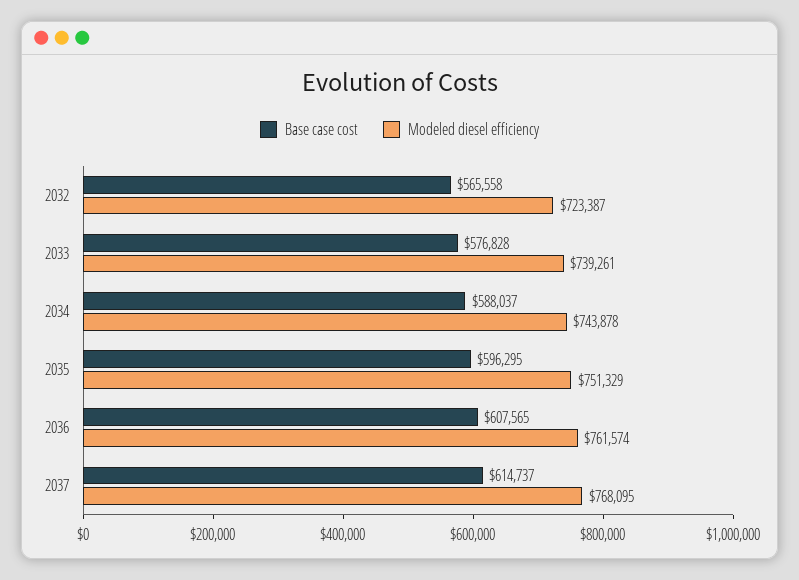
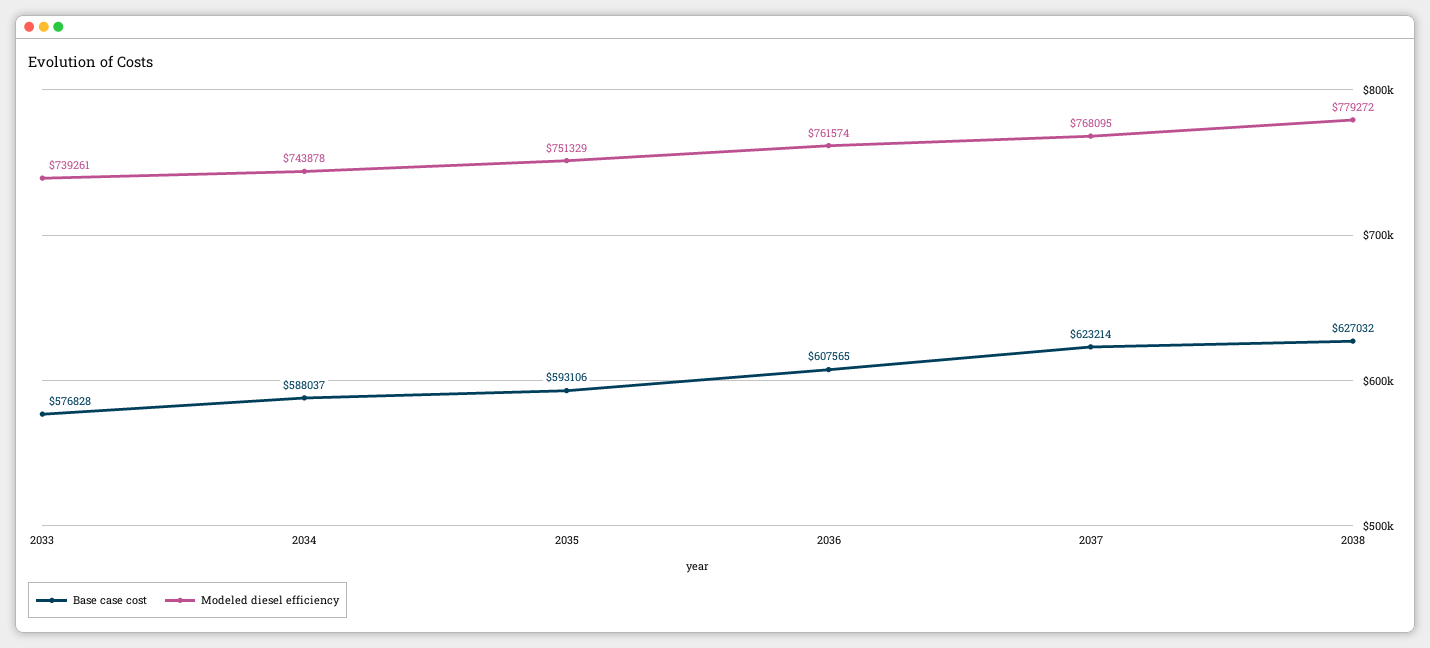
Base case cost, 2032: 565558 -> none
Modeled diesel efficiency, 2032: 723387 -> none
Base case cost, 2035: 596295 -> 593106
Base case cost, 2037: 614737 -> 623214
Base case cost, 2038: none -> 627032
Modeled diesel efficiency, 2038: none -> 779272

